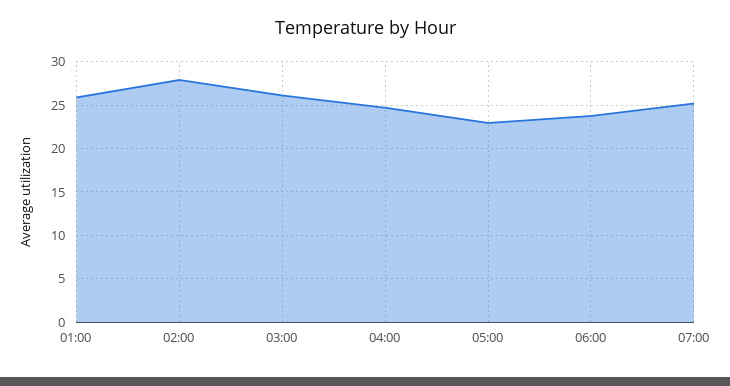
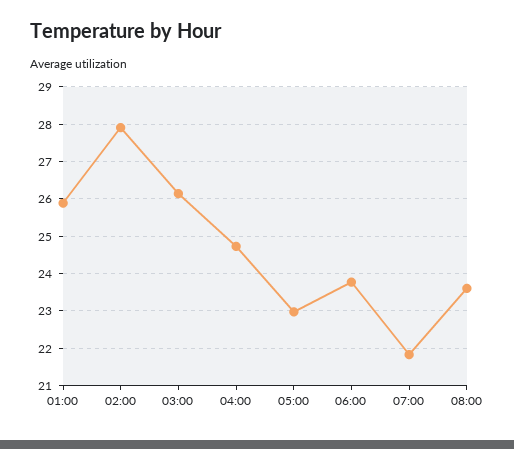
07:00: 25 -> 21.8
08:00: none -> 23.6

